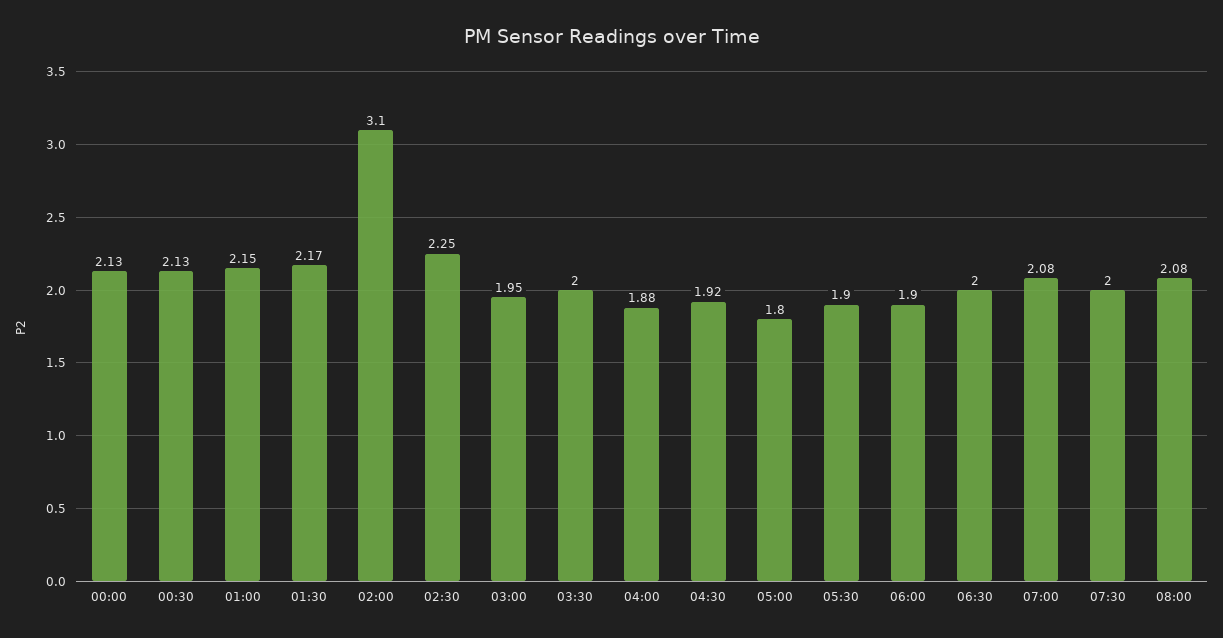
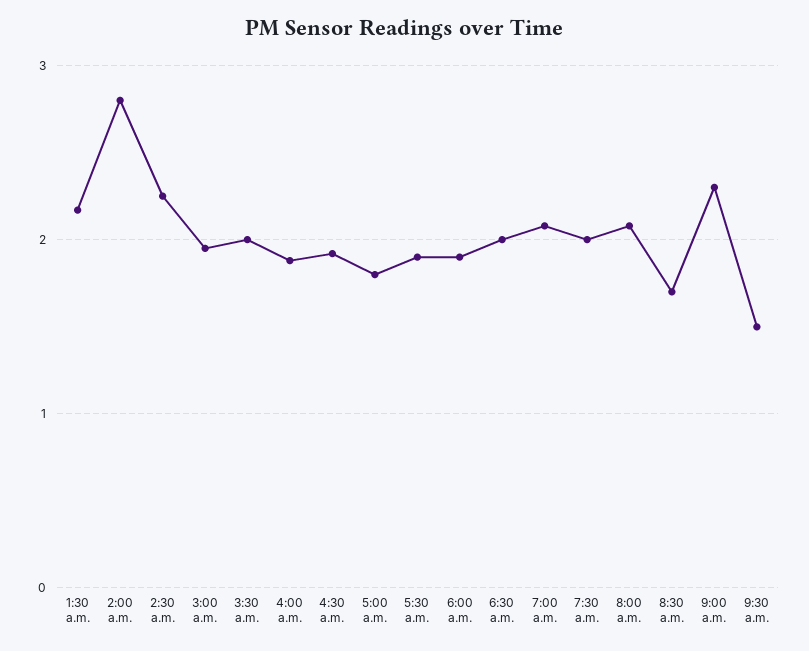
00:00: 2.13 -> none
00:30: 2.13 -> none
01:00: 2.15 -> none
02:00: 3.1 -> 2.8
8:30 a.m.: none -> 1.7
9:00 a.m.: none -> 2.3
9:30 a.m.: none -> 1.5

